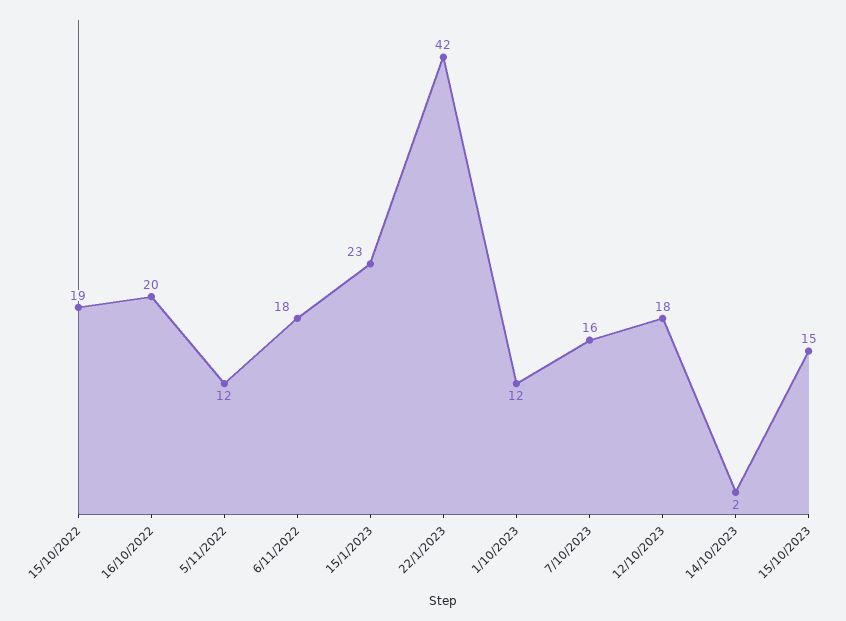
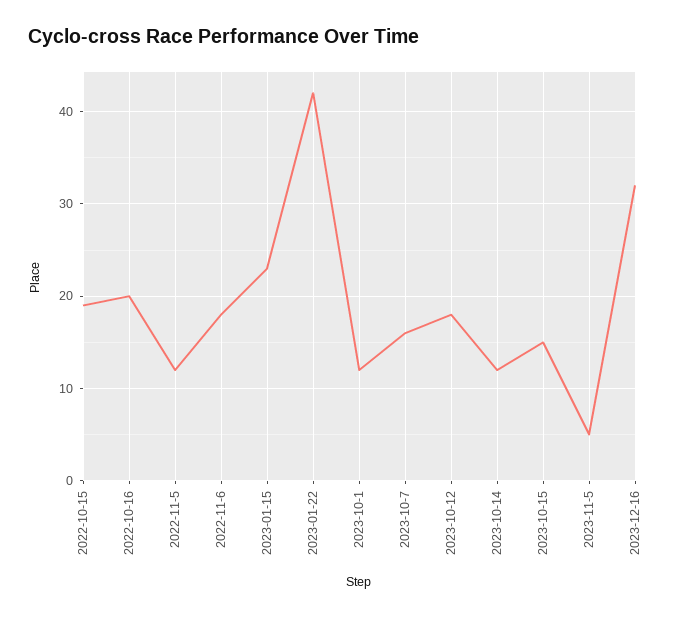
14/10/2023: 2 -> 12
2023-11-5: none -> 5
2023-12-16: none -> 32

